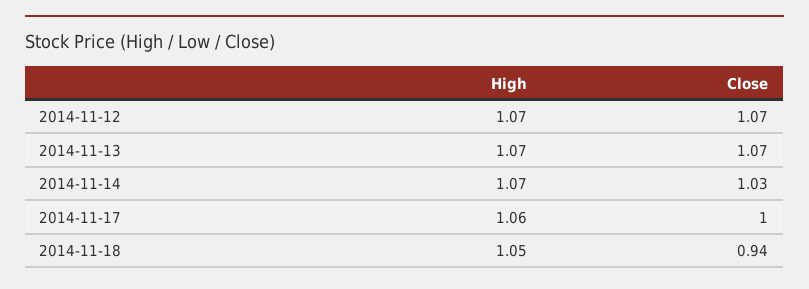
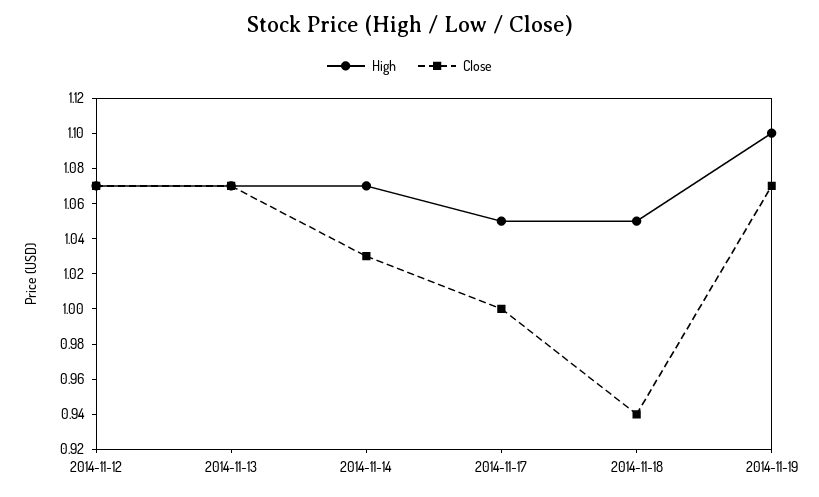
High, 2014-11-17: 1.06 -> 1.05
High, 2014-11-19: none -> 1.1
Close, 2014-11-19: none -> 1.07

